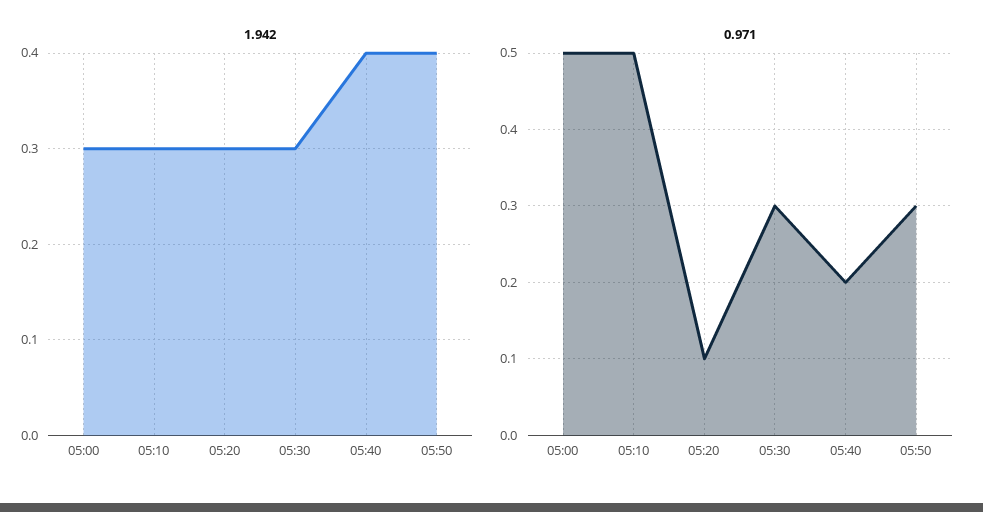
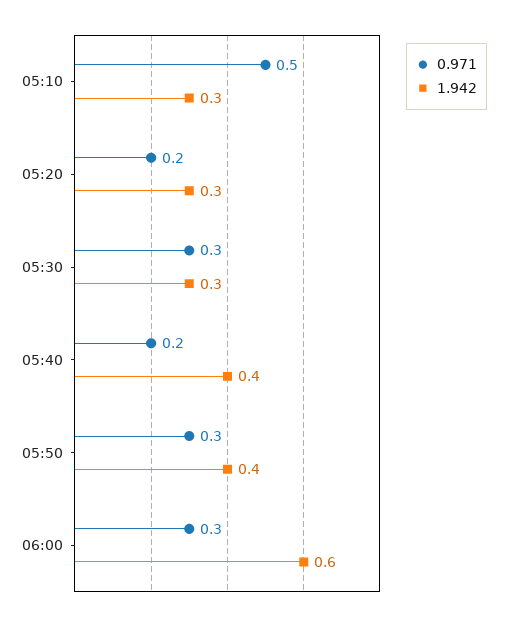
1.942, 05:00: 0.3 -> none
0.971, 05:00: 0.5 -> none
0.971, 05:20: 0.1 -> 0.2
0.971, 06:00: none -> 0.3
1.942, 06:00: none -> 0.6

